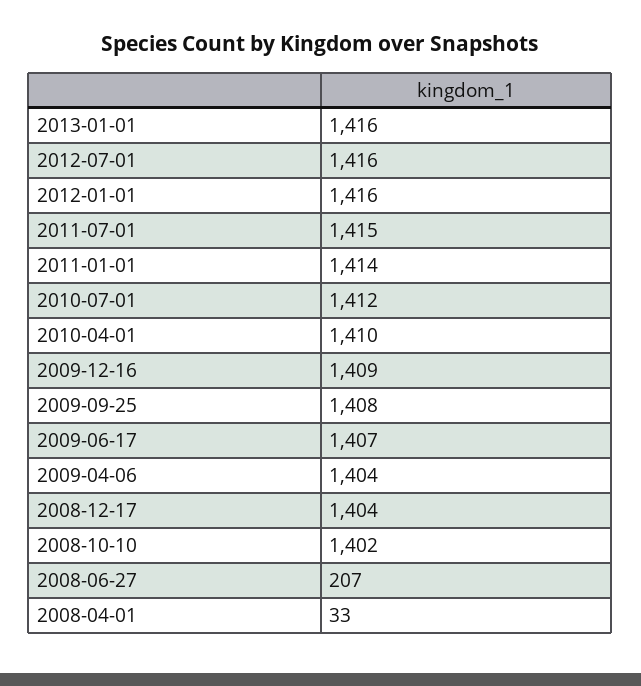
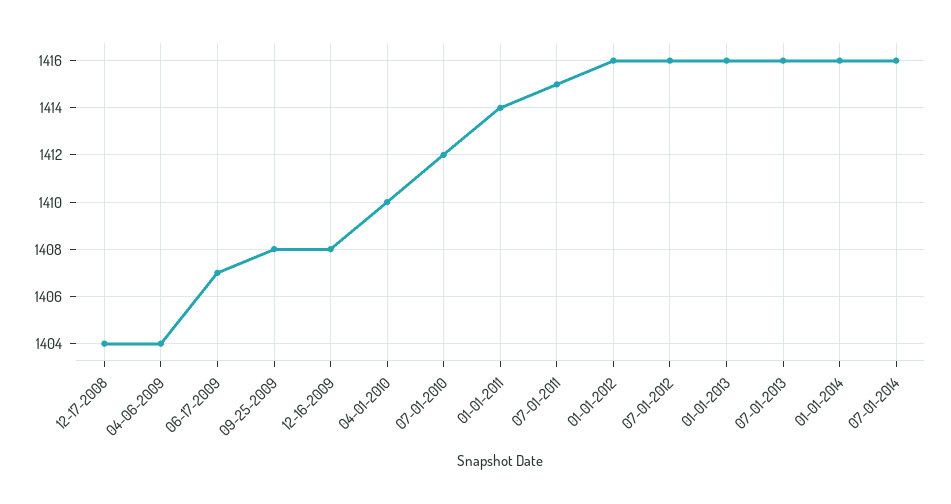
2009-12-16: 1409 -> 1408
2008-10-10: 1402 -> none
2008-06-27: 207 -> none
2008-04-01: 33 -> none
07-01-2013: none -> 1416
01-01-2014: none -> 1416
07-01-2014: none -> 1416

